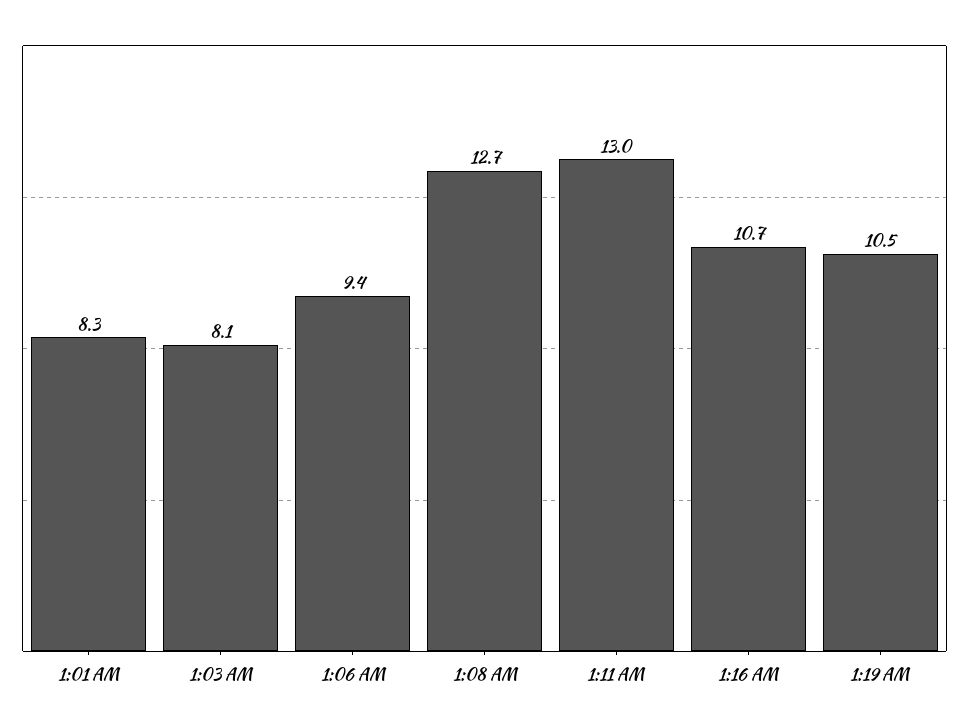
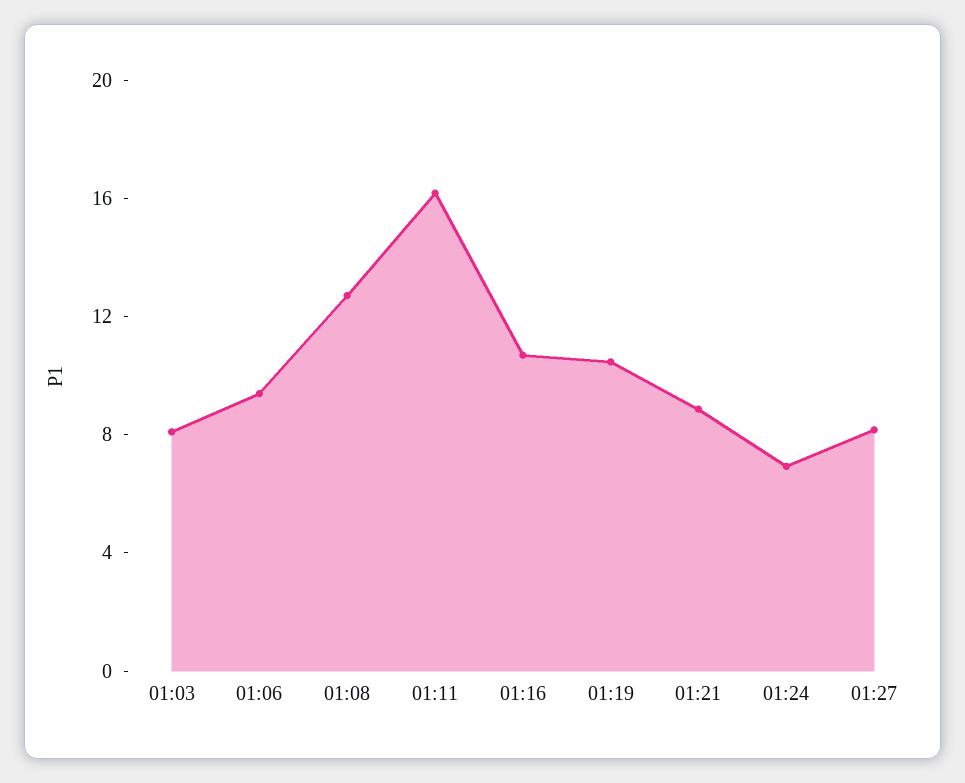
1:01 AM: 8.3 -> none
1:11 AM: 13 -> 16
01:21: none -> 9
01:24: none -> 7
01:27: none -> 8

